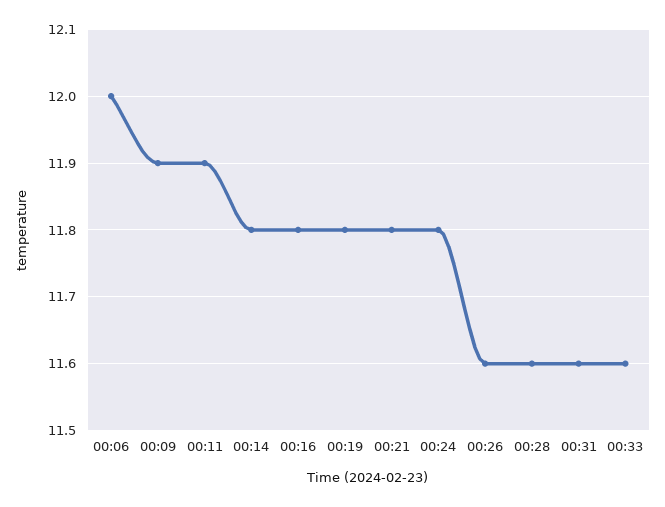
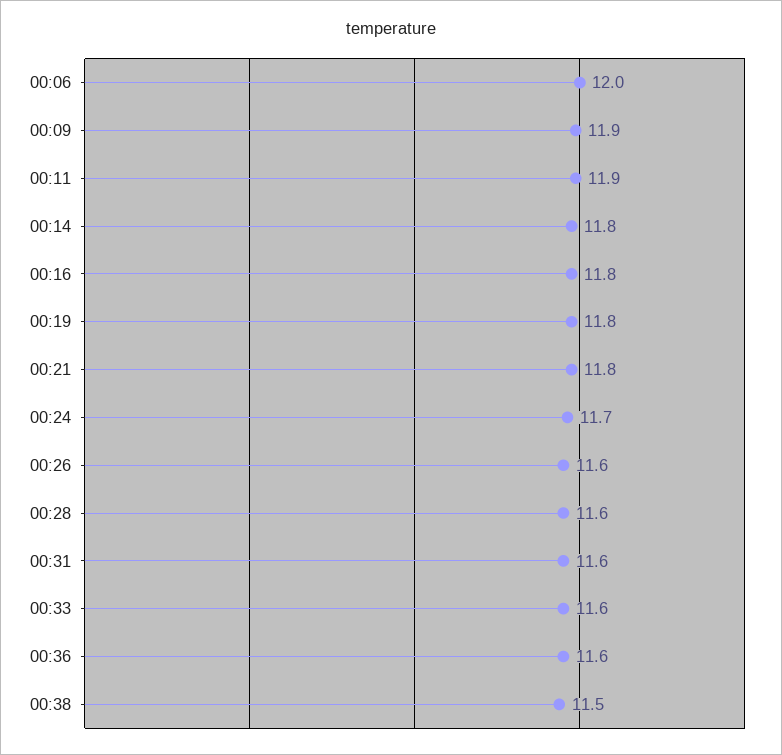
00:24: 11.8 -> 11.7
00:36: none -> 11.6
00:38: none -> 11.5

